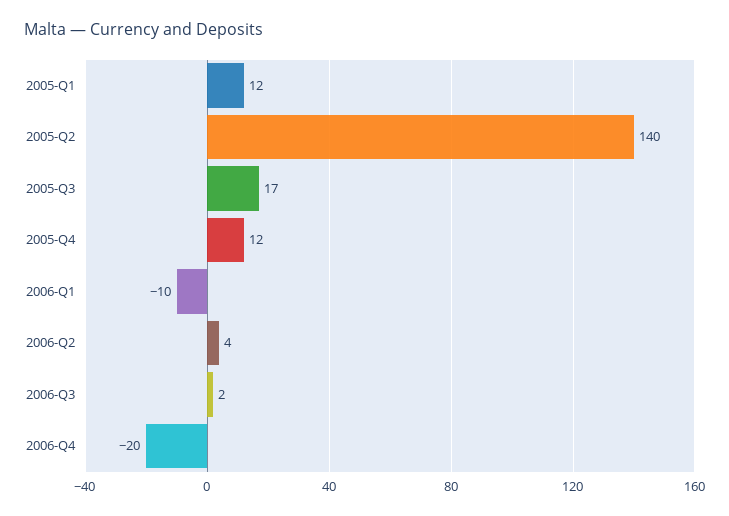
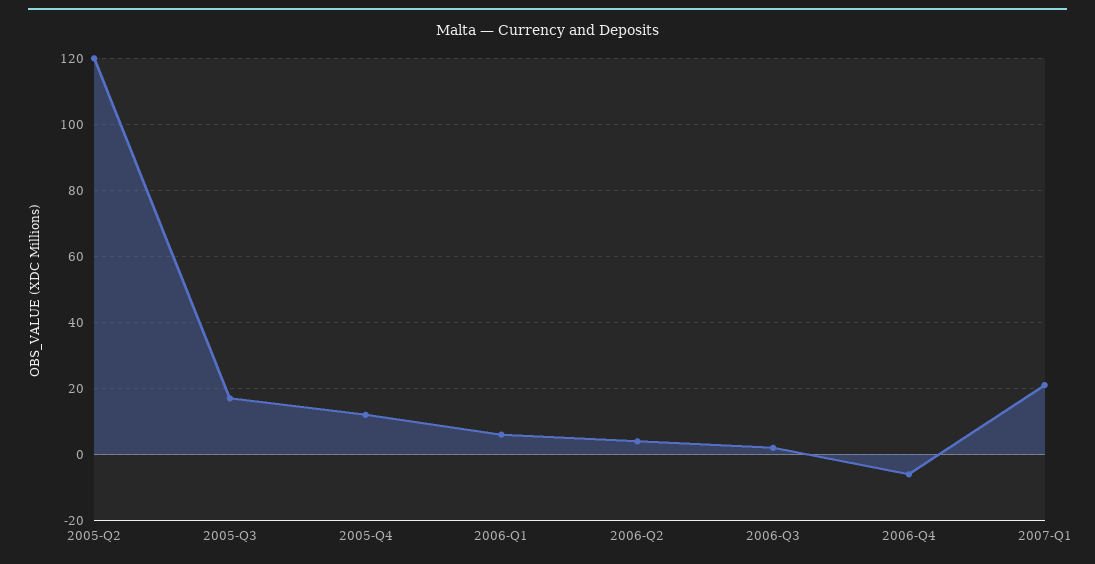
2005-Q1: 12 -> none
2005-Q2: 140 -> 120
2006-Q1: -10 -> 5
2006-Q4: -20 -> -5
2007-Q1: none -> 20

